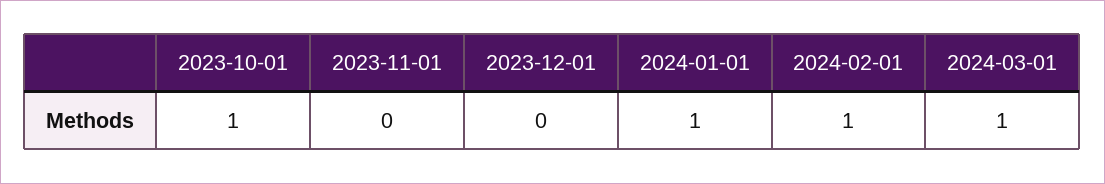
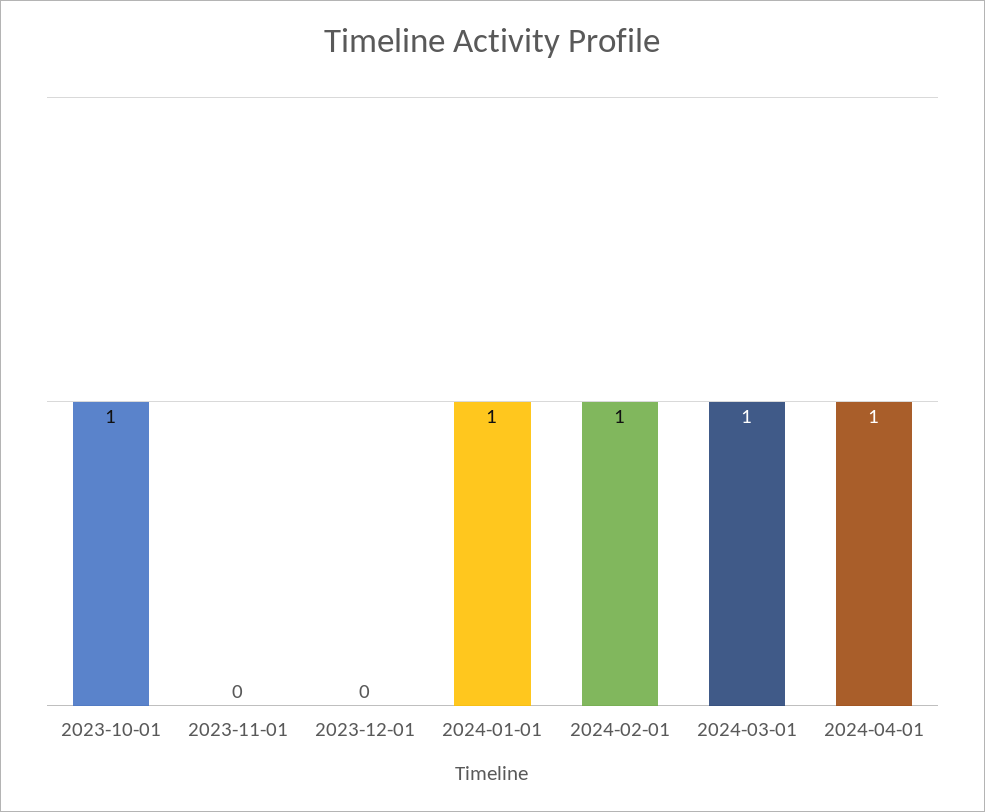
2024-04-01: none -> 1

